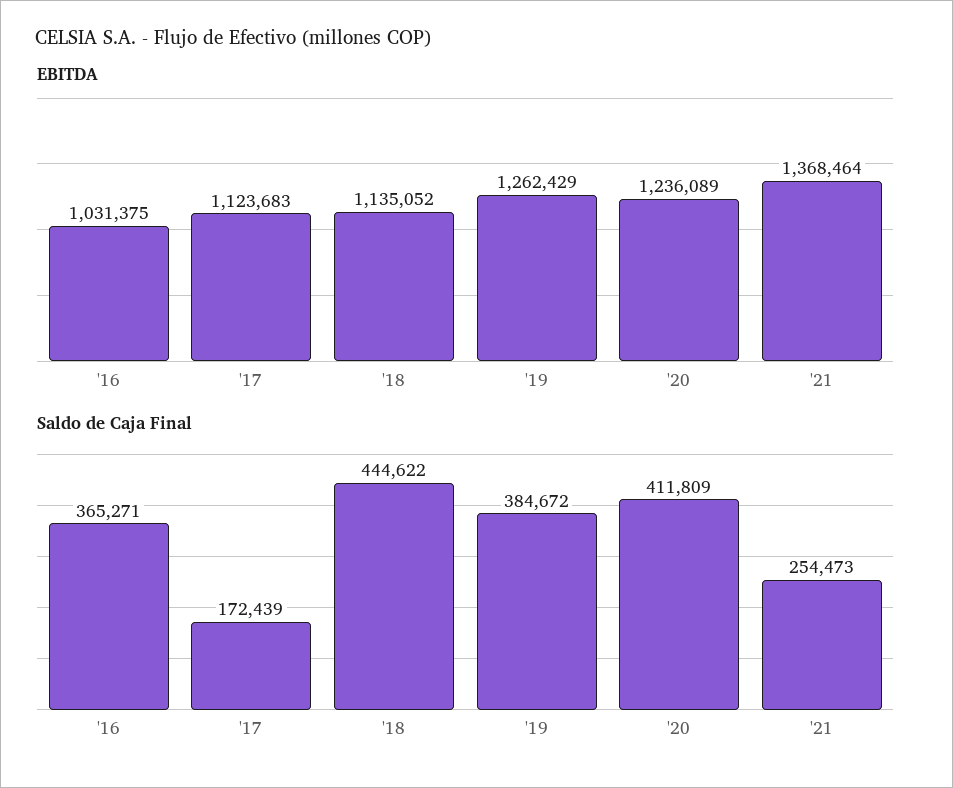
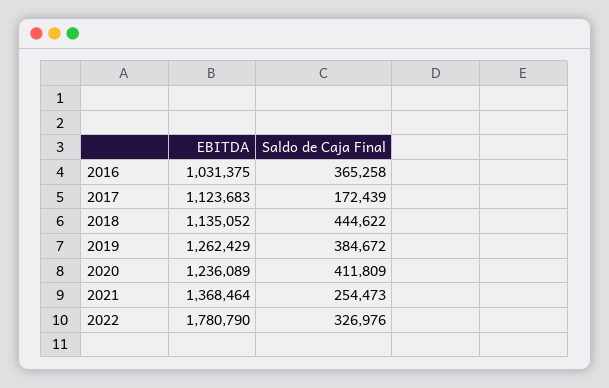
Saldo de Caja Final, '16: 365271 -> 365258
EBITDA, 2022: none -> 1780790
Saldo de Caja Final, 2022: none -> 326976

